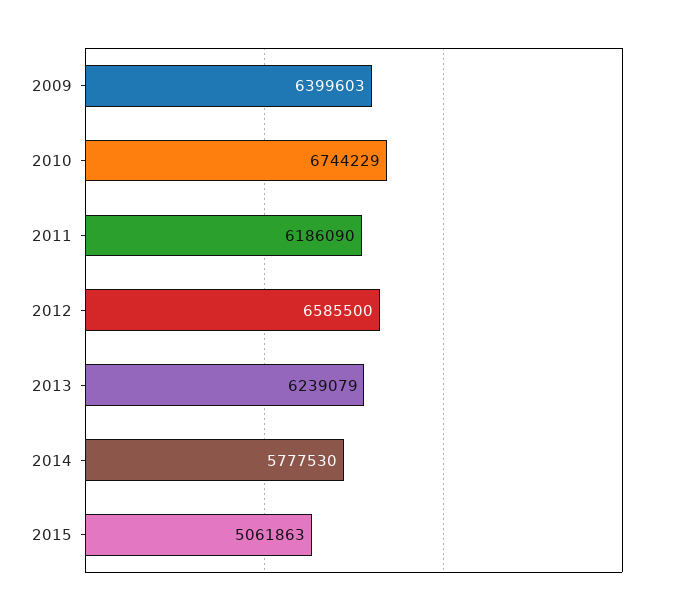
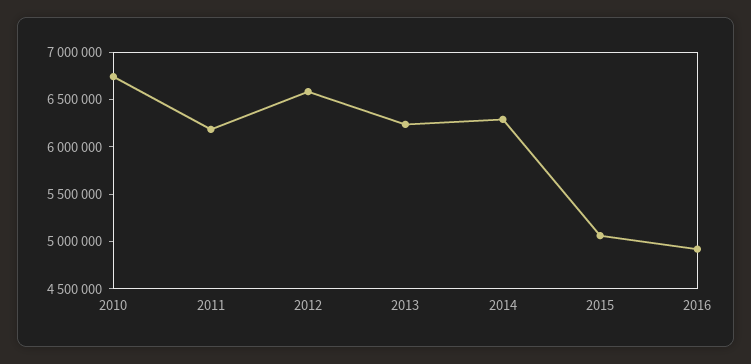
2009: 6399603 -> none
2014: 5777530 -> 6300000
2016: none -> 4900000

